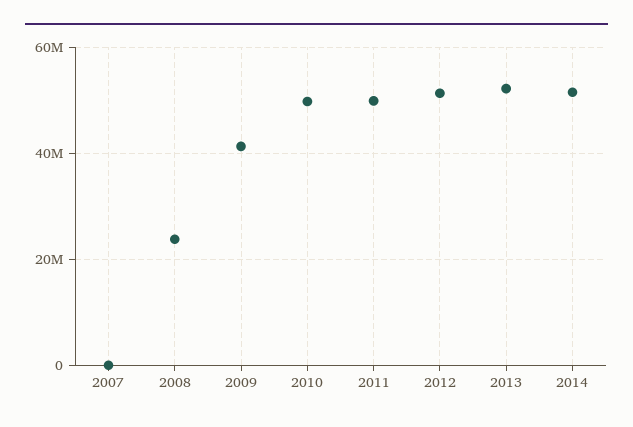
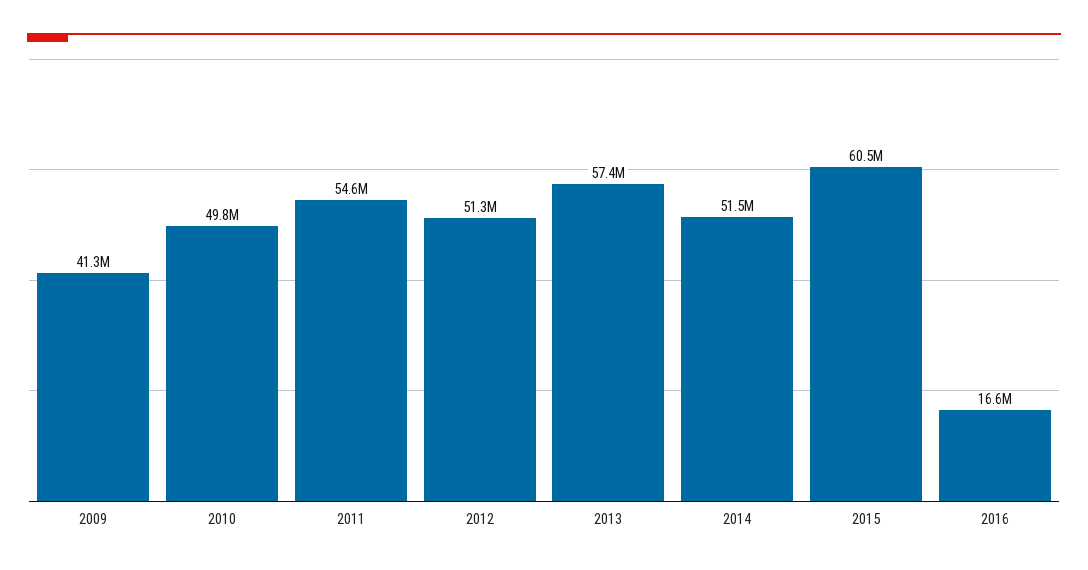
2007: 0 -> none
2008: 24000000 -> none
2011: 50000000 -> 54600000
2013: 52000000 -> 57400000
2015: none -> 60500000
2016: none -> 16600000

